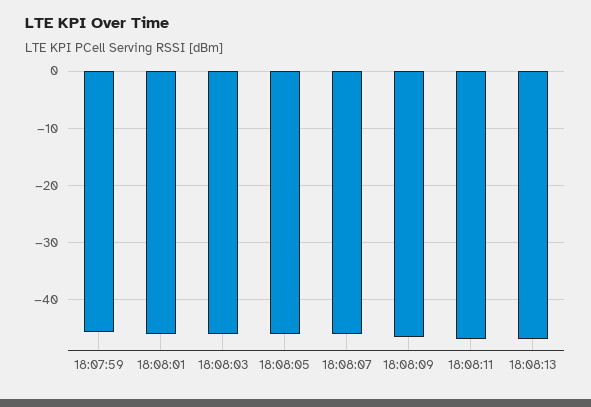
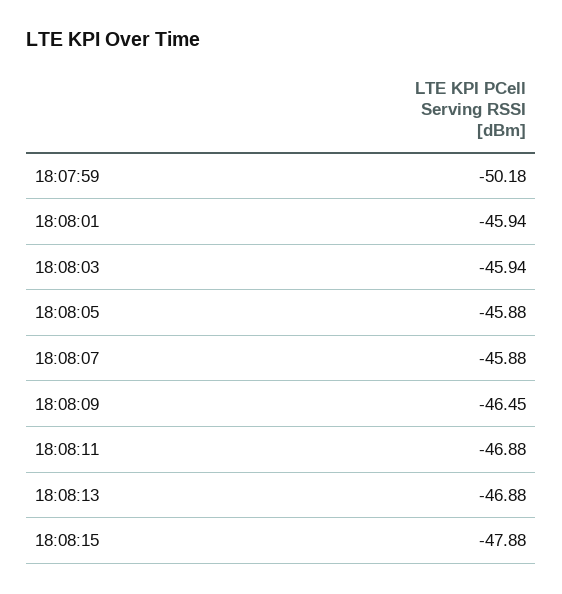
18:07:59: -46 -> -50.18
18:08:15: none -> -47.88

